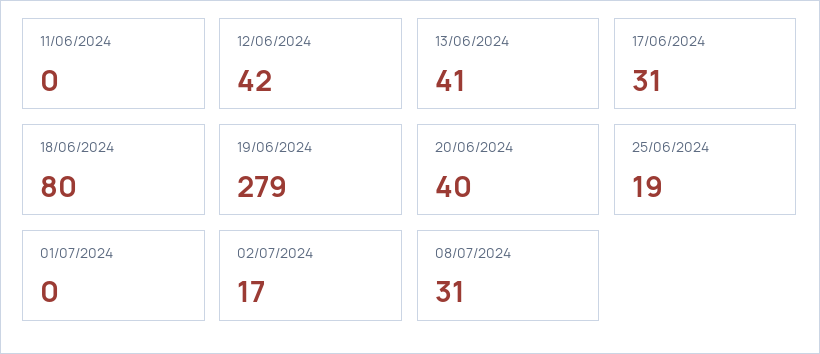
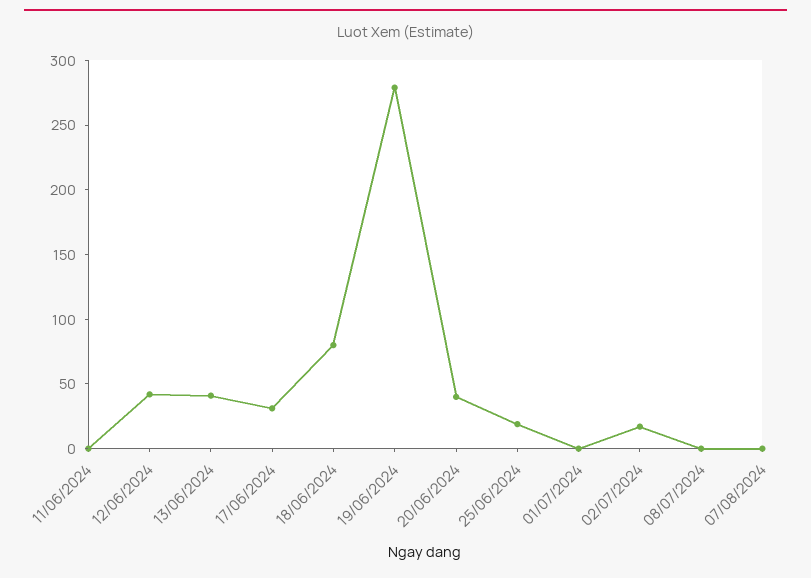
08/07/2024: 31 -> 0
07/08/2024: none -> 0

